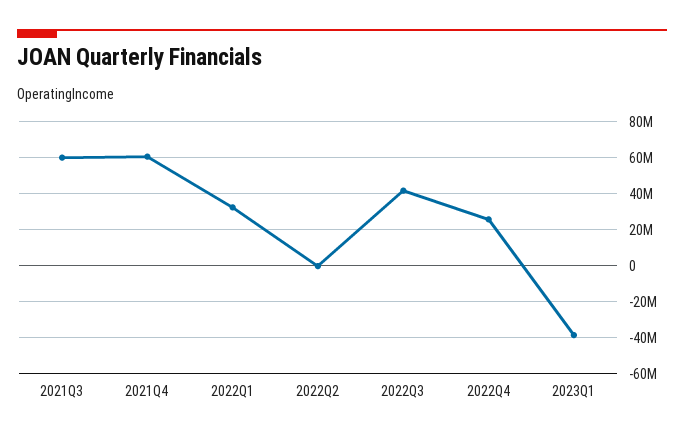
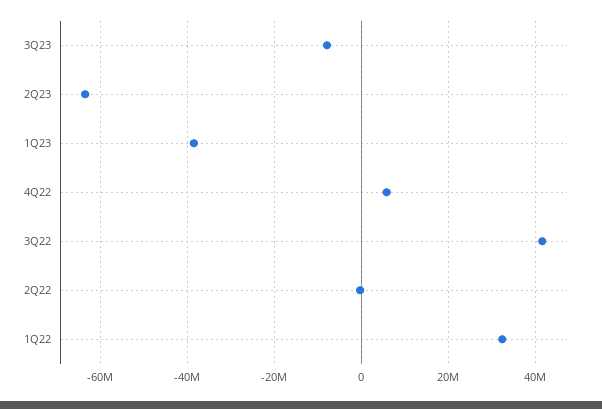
2021Q3: 60000000 -> none
2021Q4: 60000000 -> none
2022Q4: 25000000 -> 6000000
3Q23: none -> -8000000
2Q23: none -> -64000000

